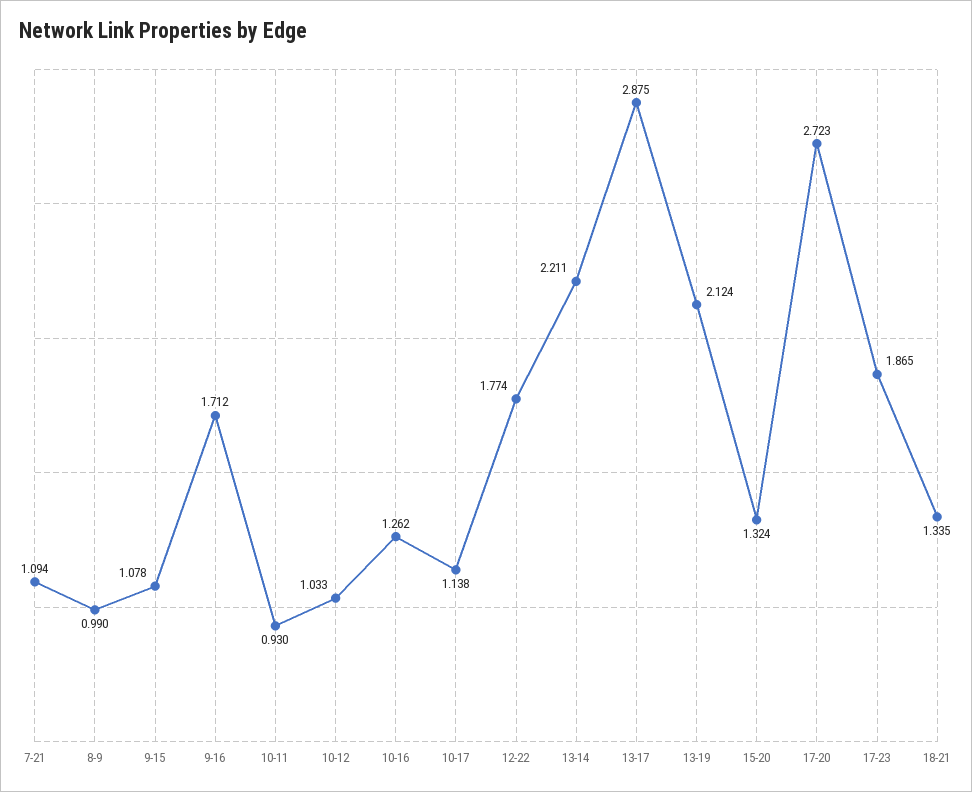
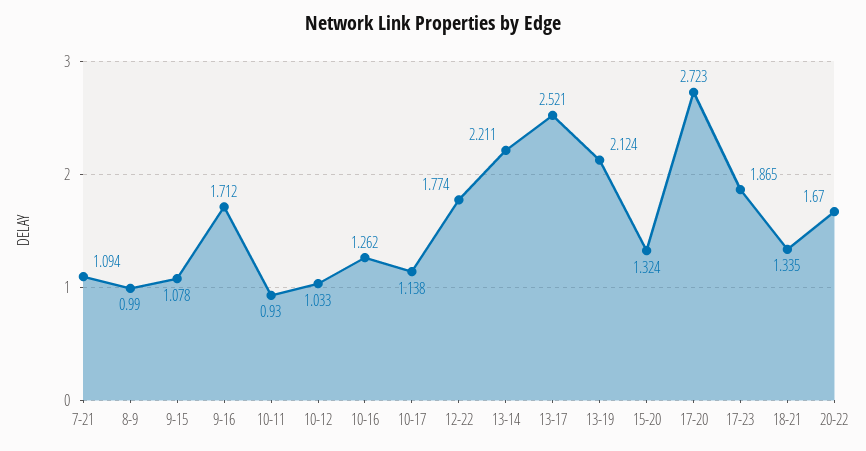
13-17: 2.875 -> 2.521
20-22: none -> 1.67

